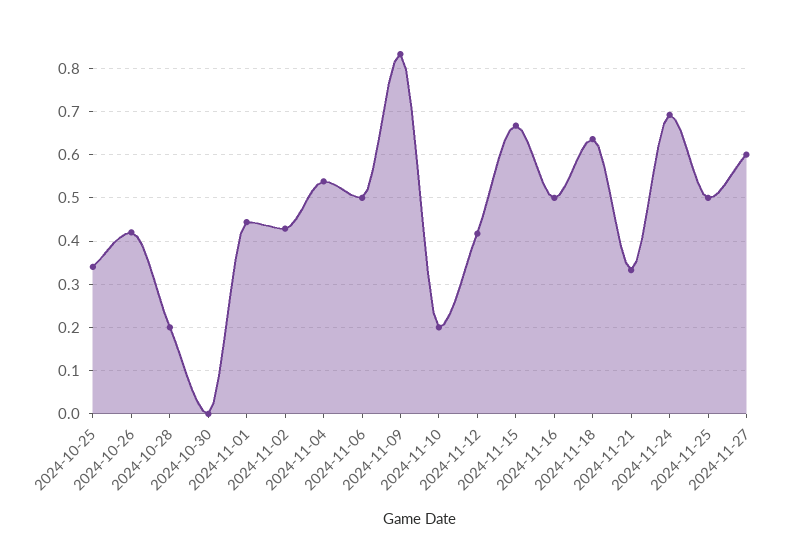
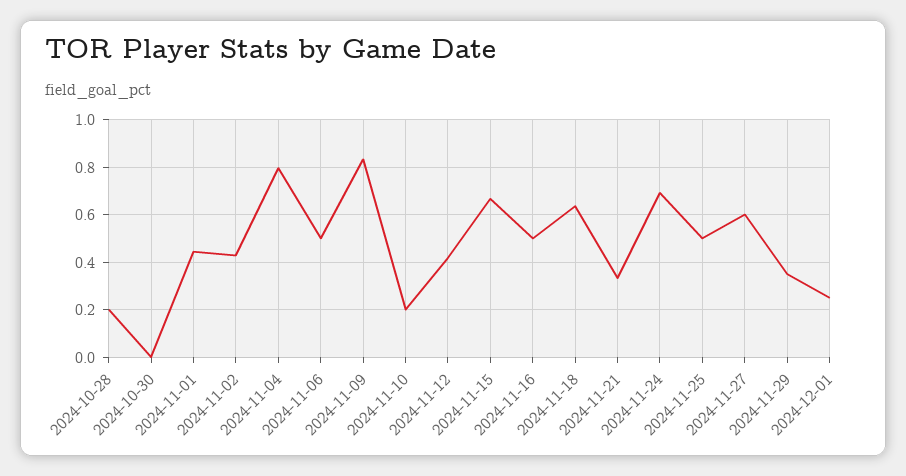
2024-10-25: 0.34 -> none
2024-10-26: 0.42 -> none
2024-11-04: 0.54 -> 0.8
2024-11-29: none -> 0.35
2024-12-01: none -> 0.25

